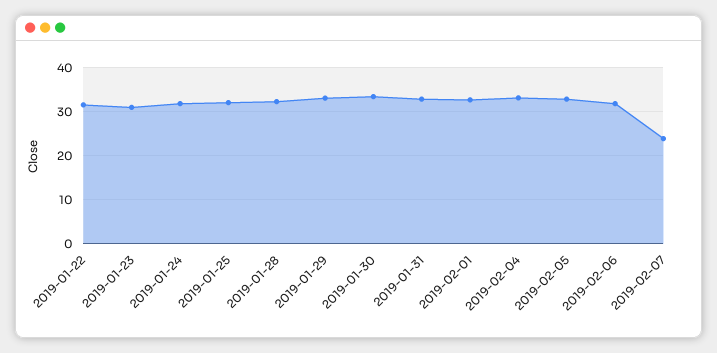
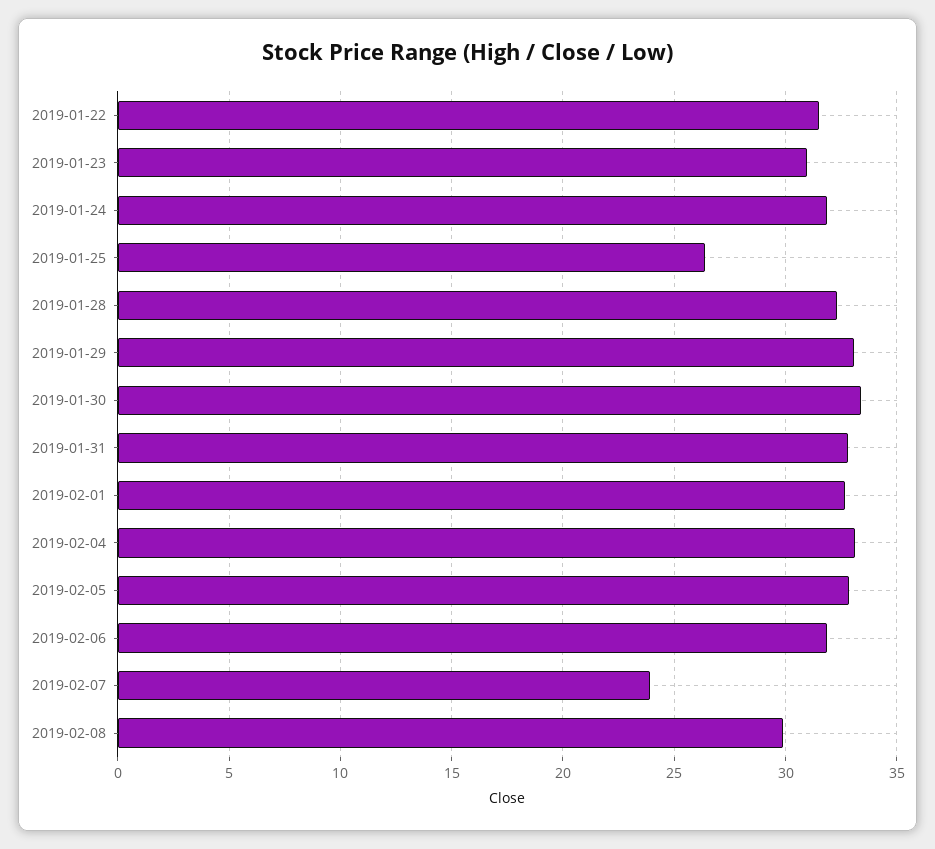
2019-01-25: 32 -> 26.5
2019-02-08: none -> 30

